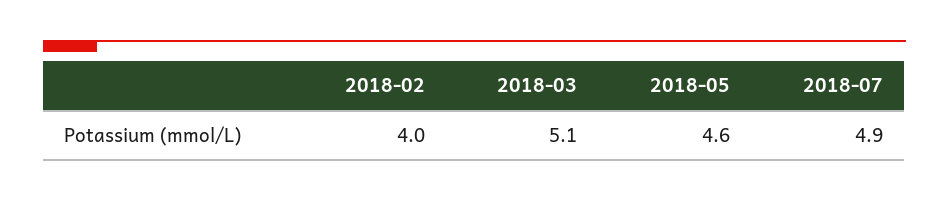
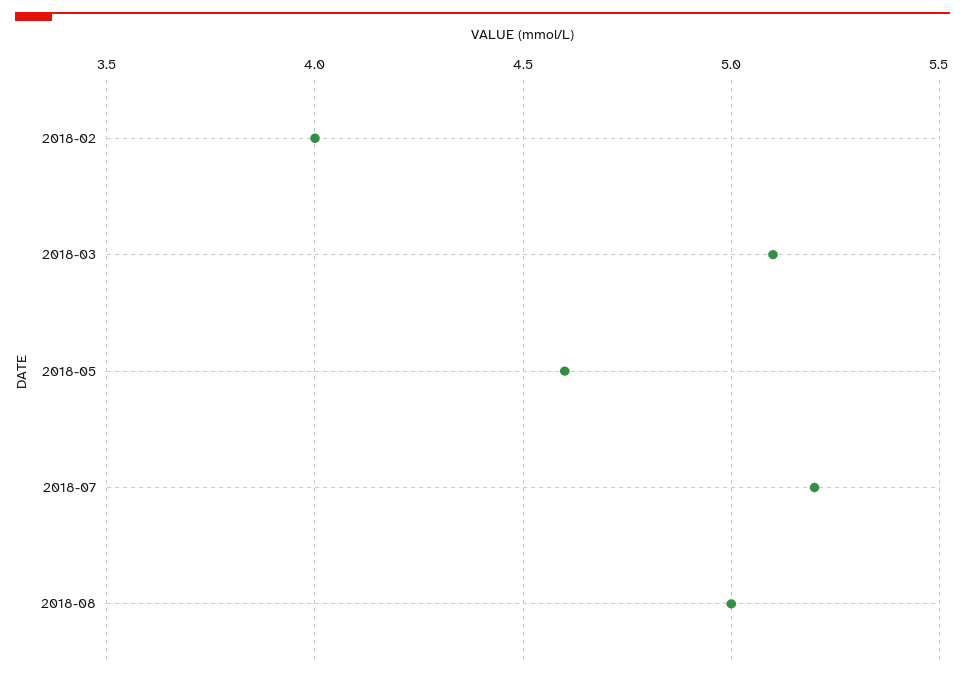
2018-07: 4.9 -> 5.2
2018-08: none -> 5

